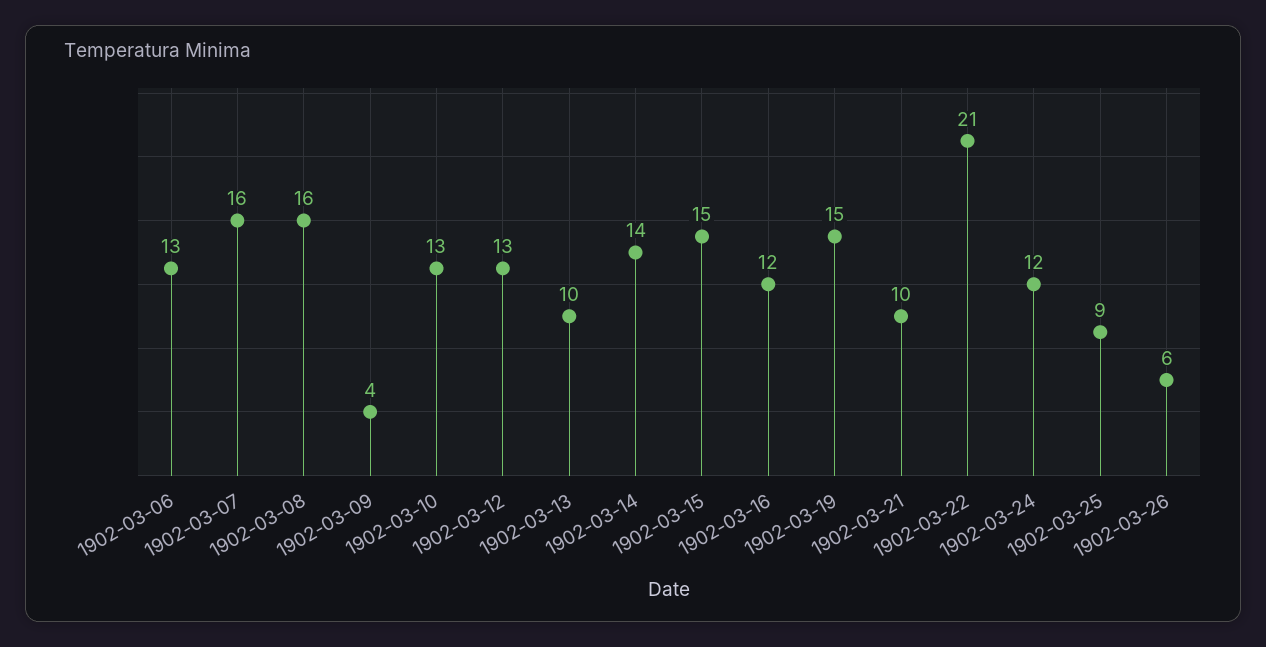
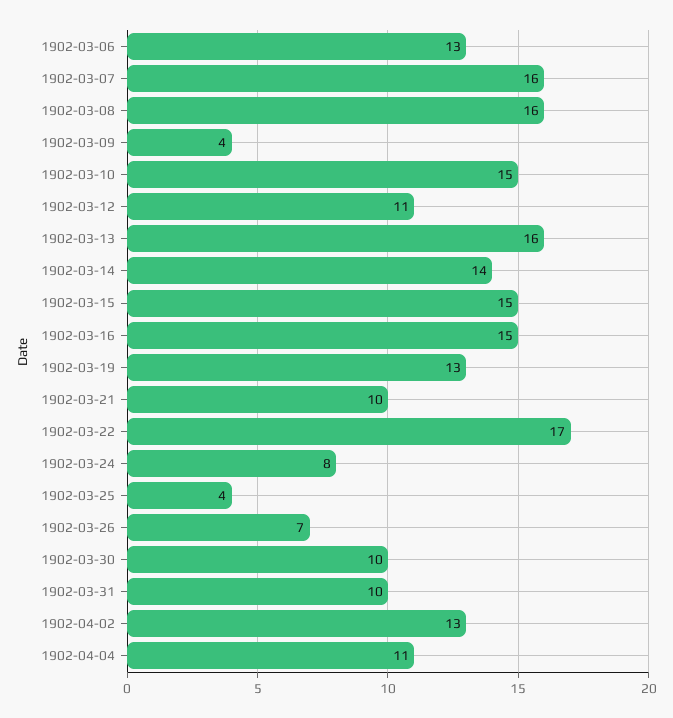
1902-03-10: 13 -> 15
1902-03-12: 13 -> 11
1902-03-13: 10 -> 16
1902-03-16: 12 -> 15
1902-03-19: 15 -> 13
1902-03-22: 21 -> 17
1902-03-24: 12 -> 8
1902-03-25: 9 -> 4
1902-03-26: 6 -> 7
1902-03-30: none -> 10
1902-03-31: none -> 10
1902-04-02: none -> 13
1902-04-04: none -> 11

